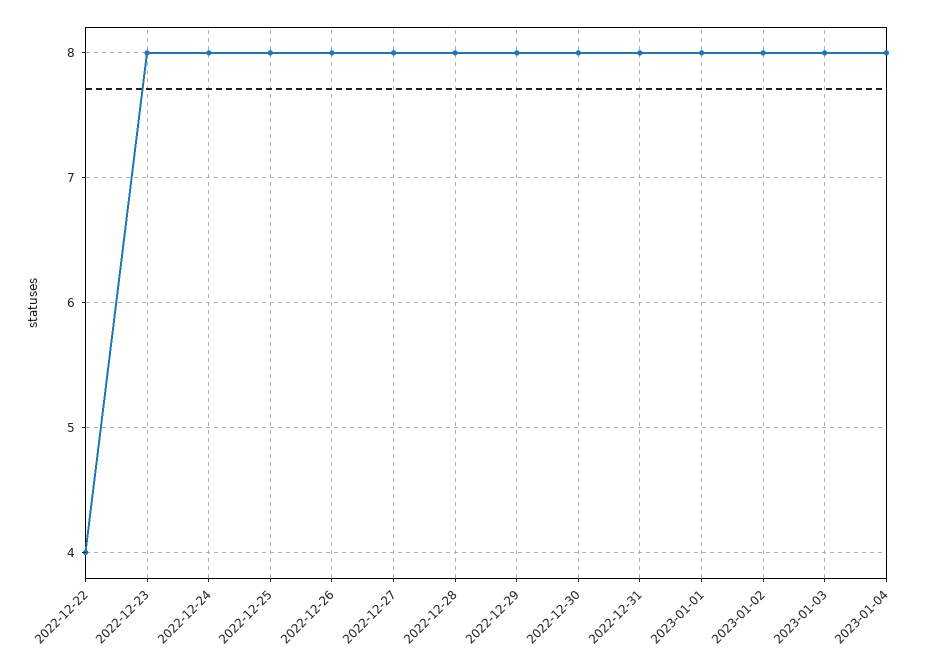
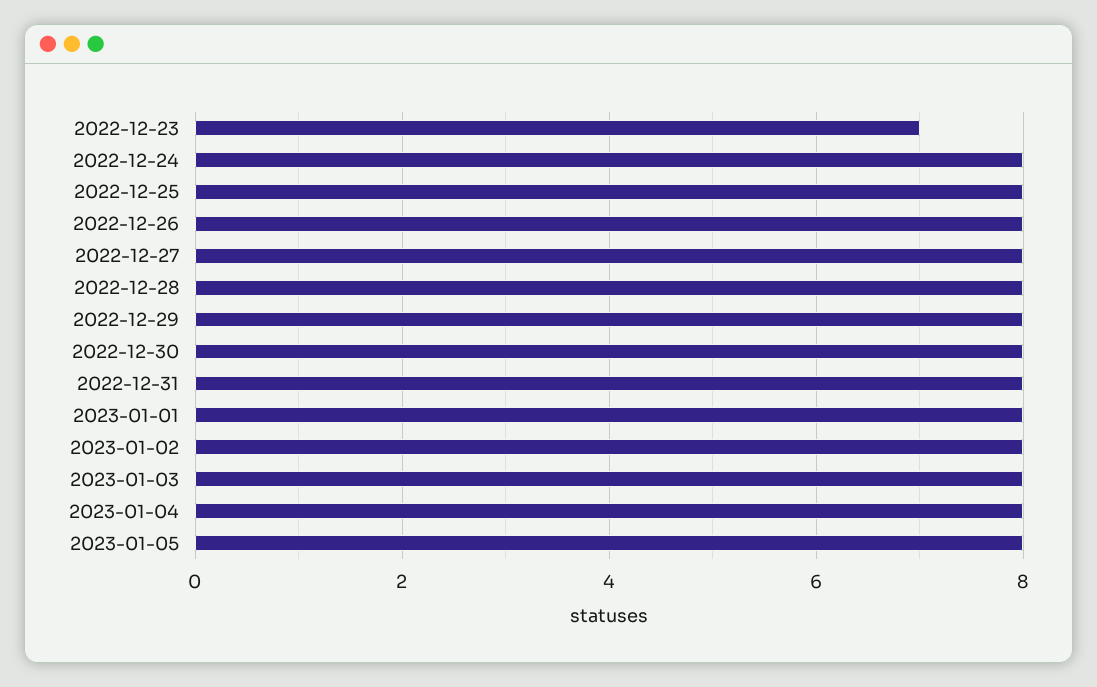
2022-12-22: 4 -> none
2022-12-23: 8 -> 7
2023-01-05: none -> 8

